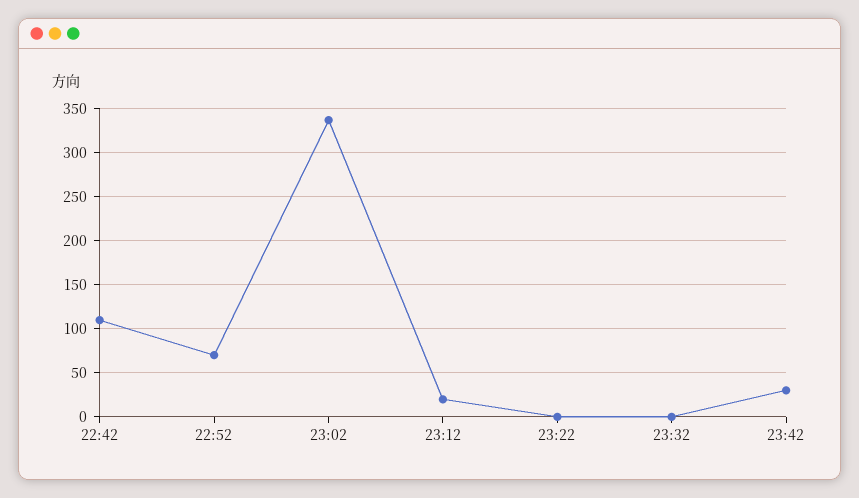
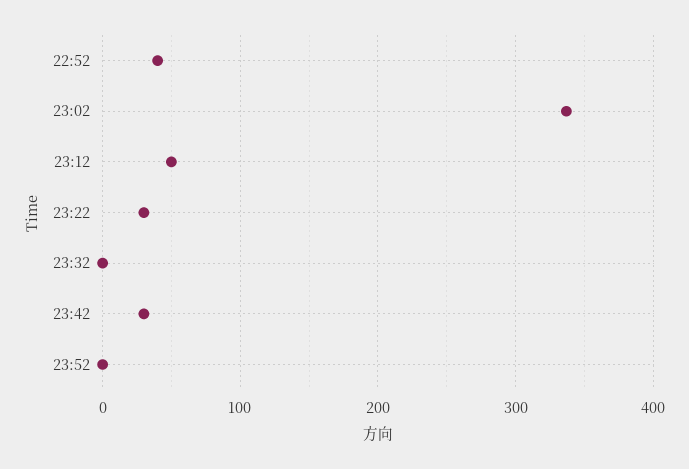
22:42: 110 -> none
22:52: 70 -> 40
23:12: 20 -> 50
23:22: 0 -> 30
23:52: none -> 0

